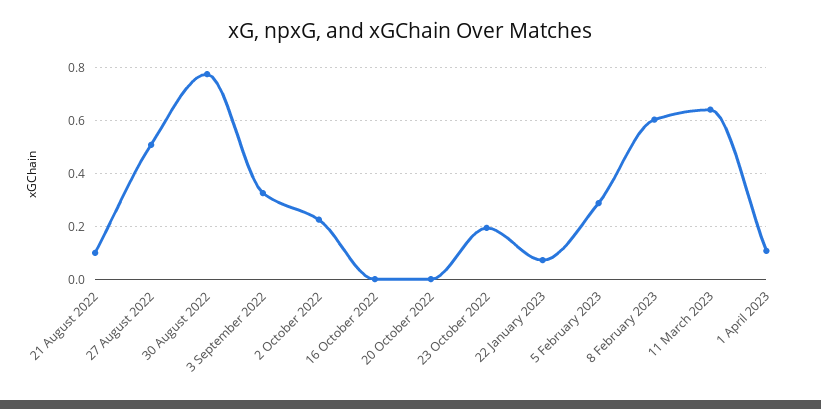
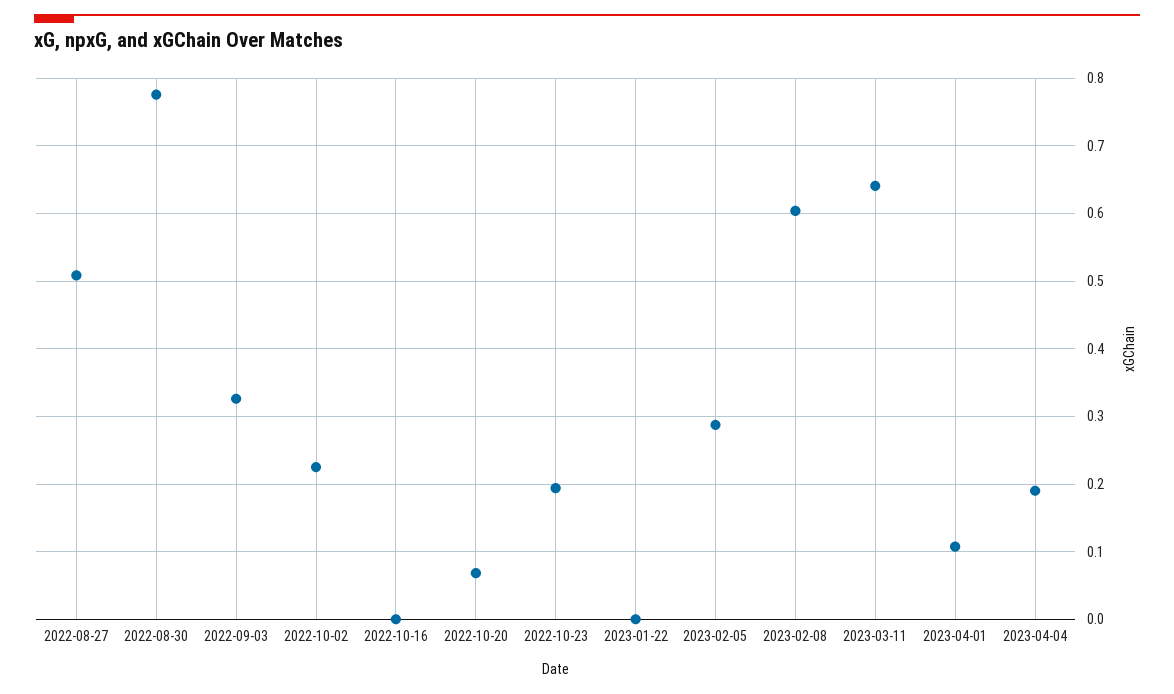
21 August 2022: 0.1 -> none
20 October 2022: 0 -> 0.07
22 January 2023: 0.075 -> 0
2023-04-04: none -> 0.19

